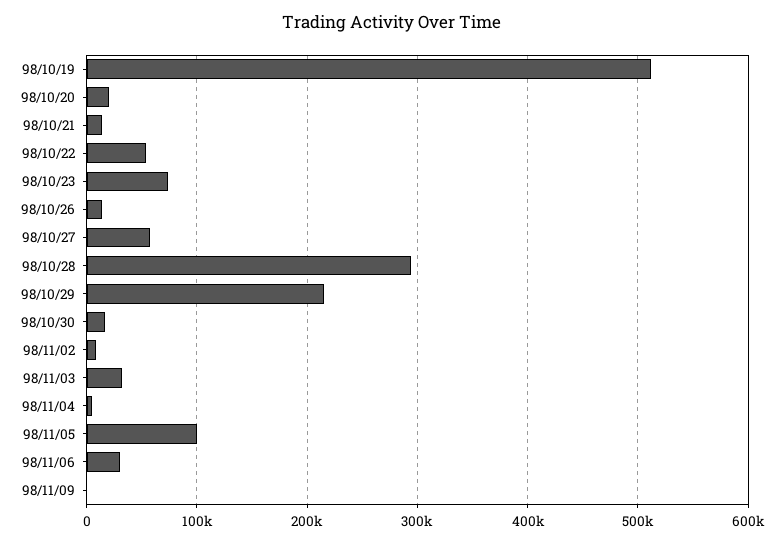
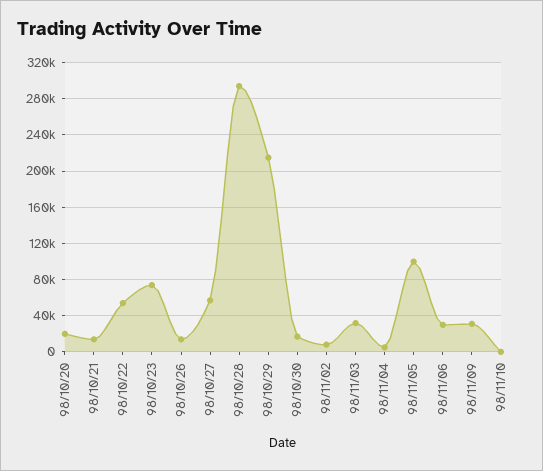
98/10/19: 510000 -> none
98/11/09: 0 -> 30000
98/11/10: none -> 0

